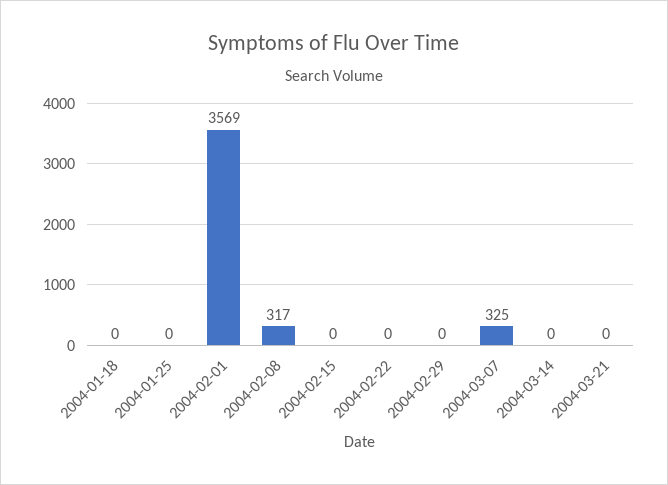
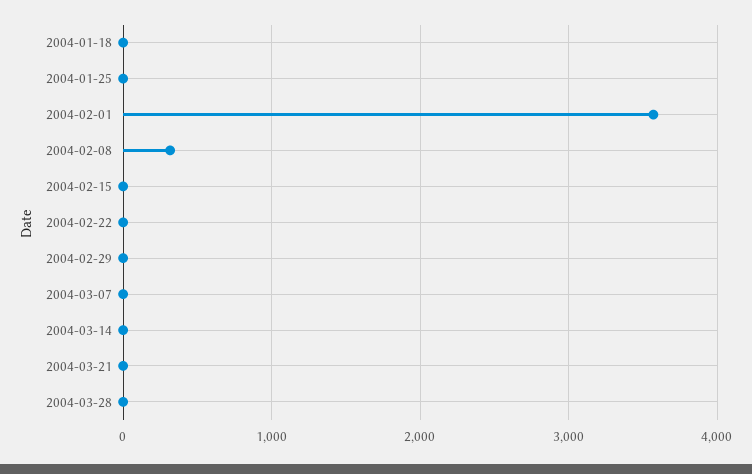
2004-03-07: 325 -> 0
2004-03-28: none -> 0

